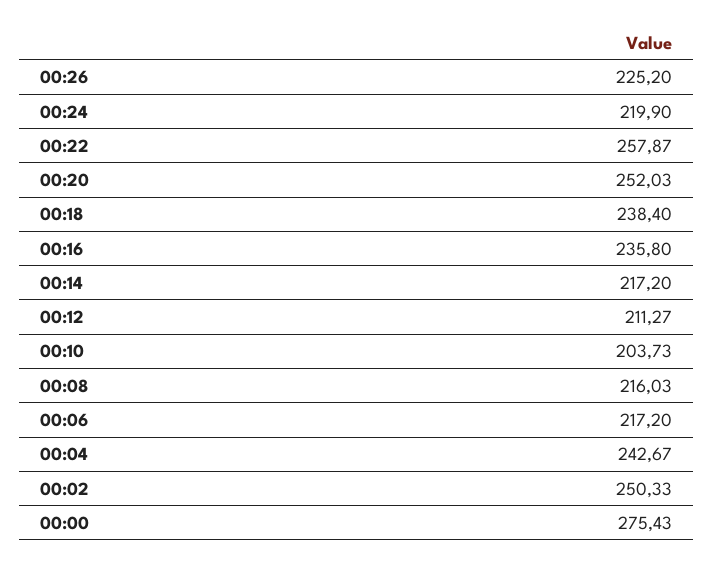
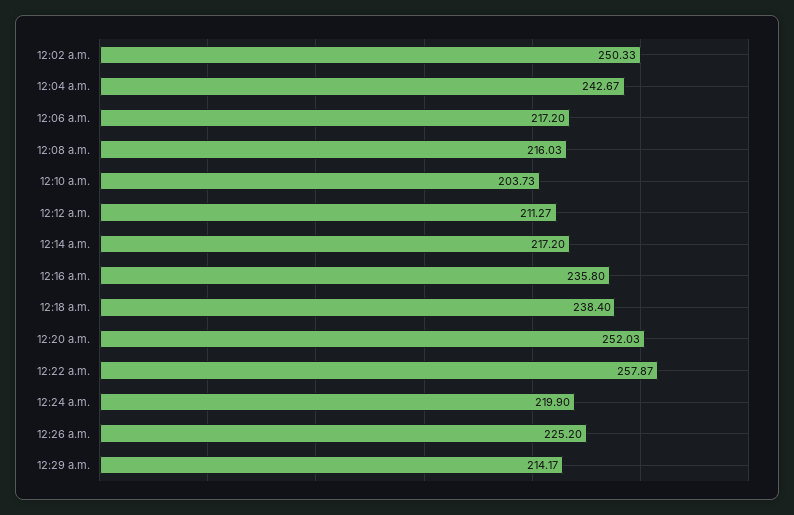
00:00: 275.43 -> none
12:29 a.m.: none -> 214.17

